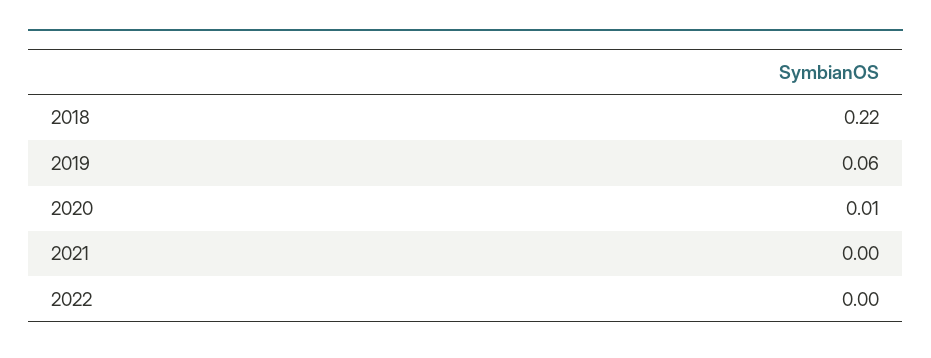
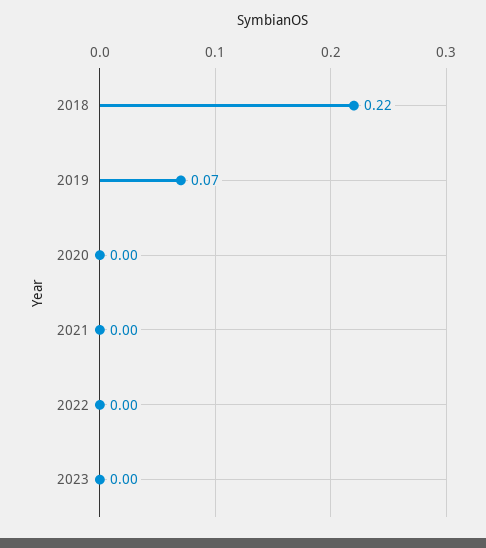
2019: 0.06 -> 0.07
2020: 0.01 -> 0
2023: none -> 0

